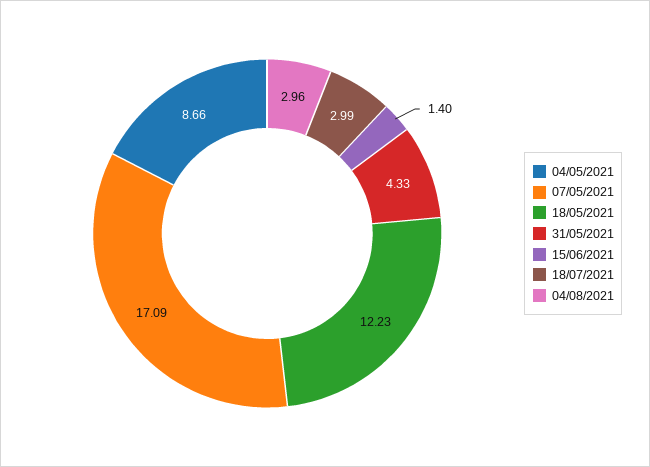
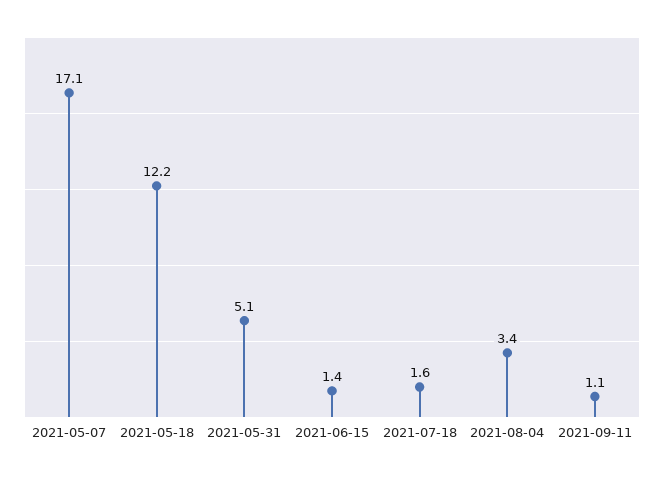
04/05/2021: 8.66 -> none
31/05/2021: 4.33 -> 5.1
18/07/2021: 2.99 -> 1.6
04/08/2021: 2.96 -> 3.4
2021-09-11: none -> 1.1

